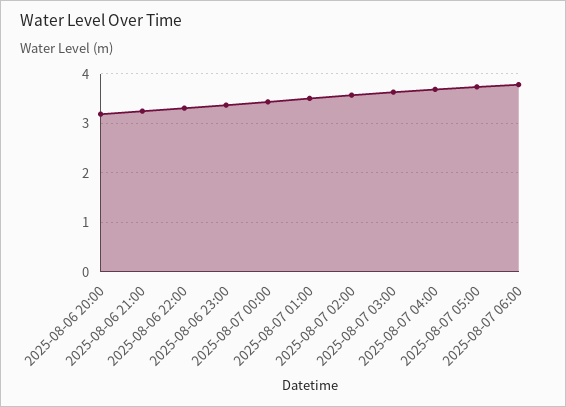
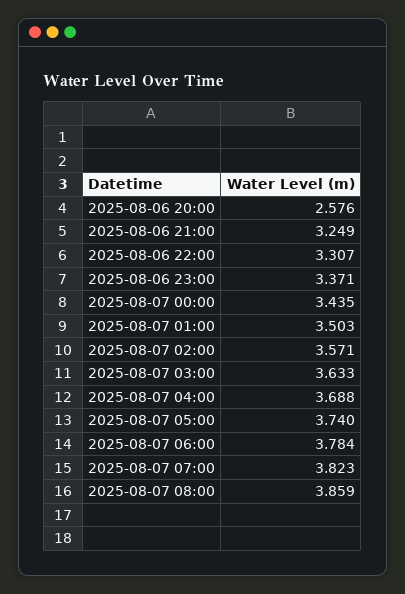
2025-08-06 20:00: 3.2 -> 2.576
2025-08-07 07:00: none -> 3.823
2025-08-07 08:00: none -> 3.859

